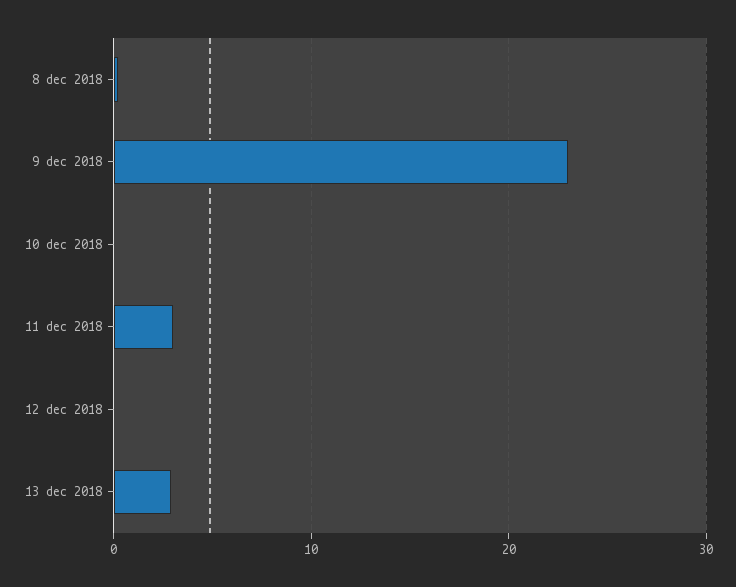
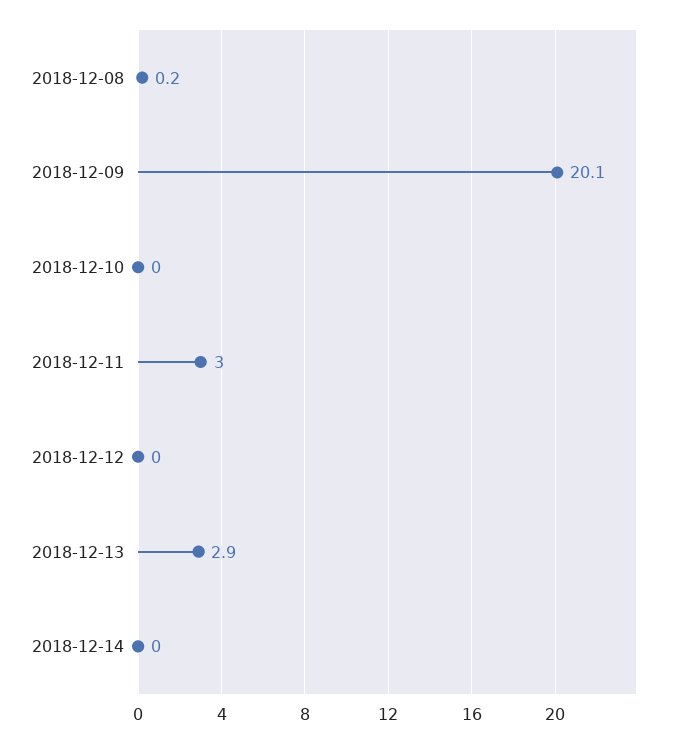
9 dec 2018: 23 -> 20.1
2018-12-14: none -> 0

